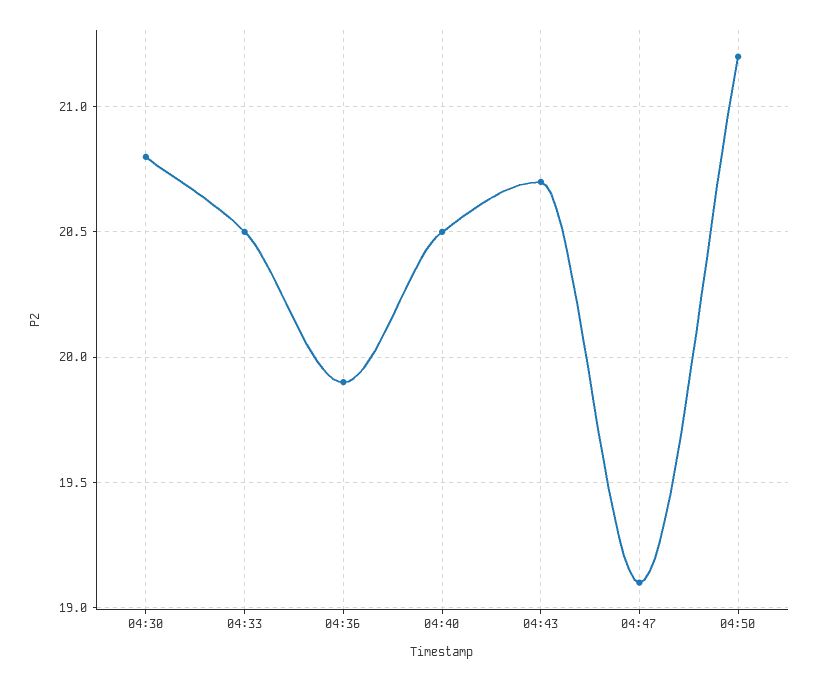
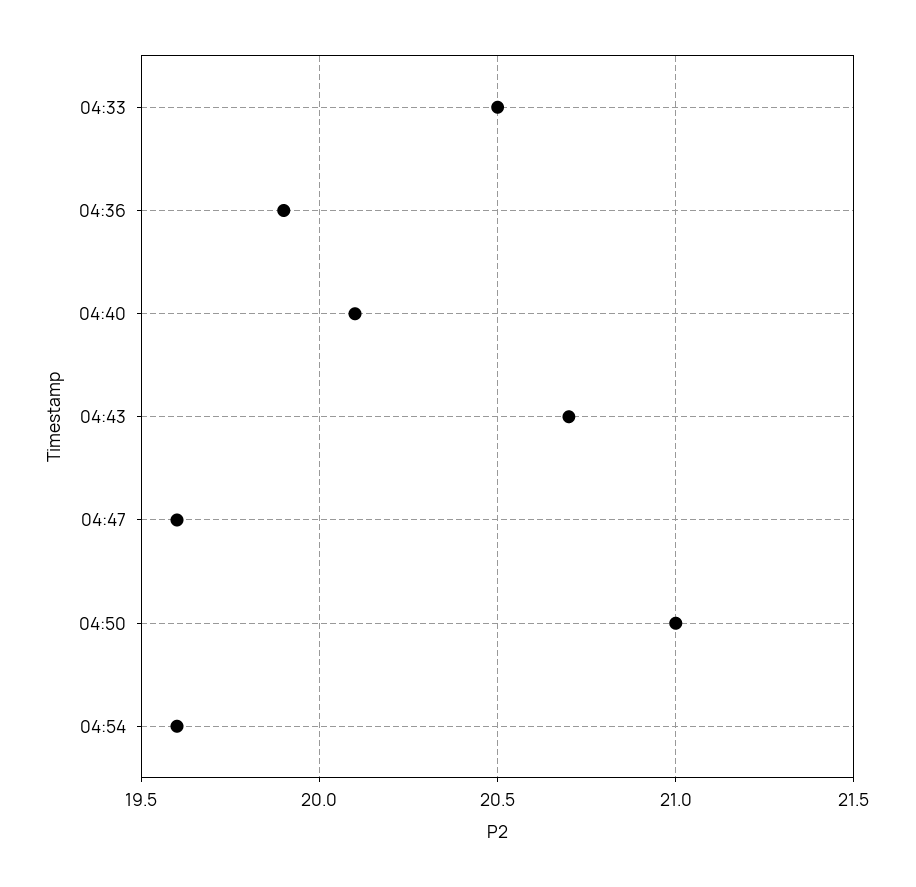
04:30: 20.8 -> none
04:40: 20.5 -> 20.1
04:47: 19.1 -> 19.6
04:50: 21.2 -> 21
04:54: none -> 19.6

